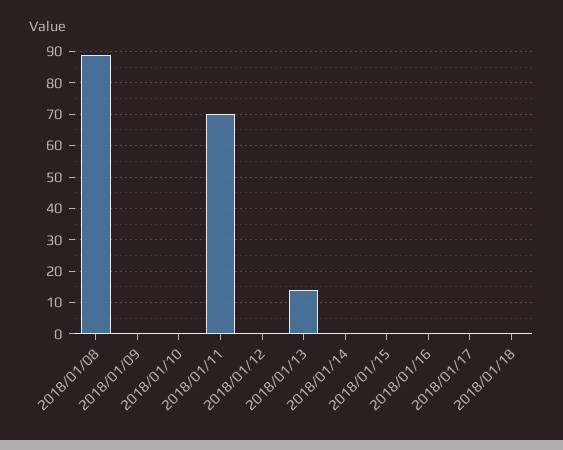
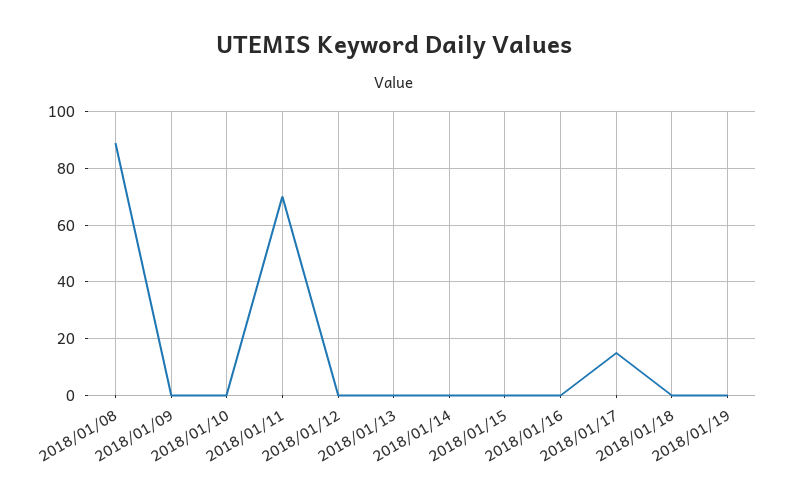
2018/01/13: 15 -> 0
2018/01/17: 0 -> 15
2018/01/19: none -> 0

